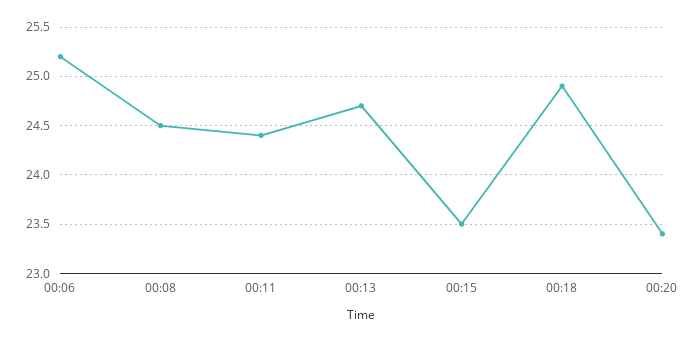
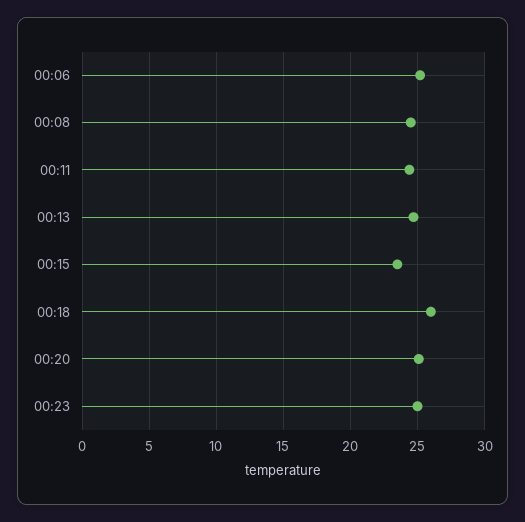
00:18: 24.9 -> 26
00:20: 23.4 -> 25
00:23: none -> 25

